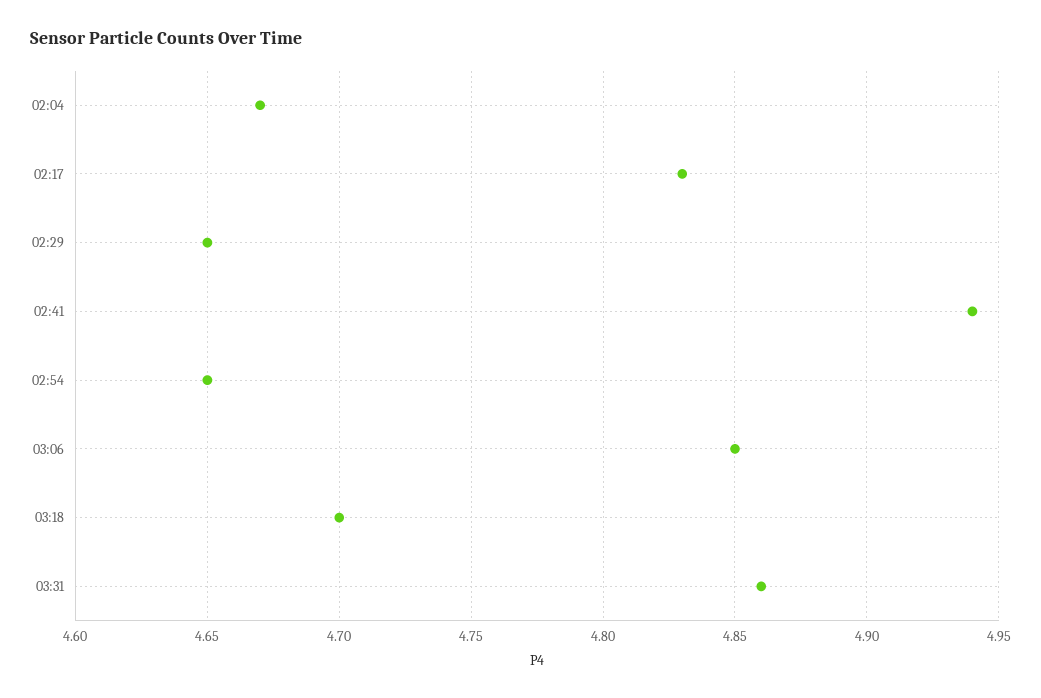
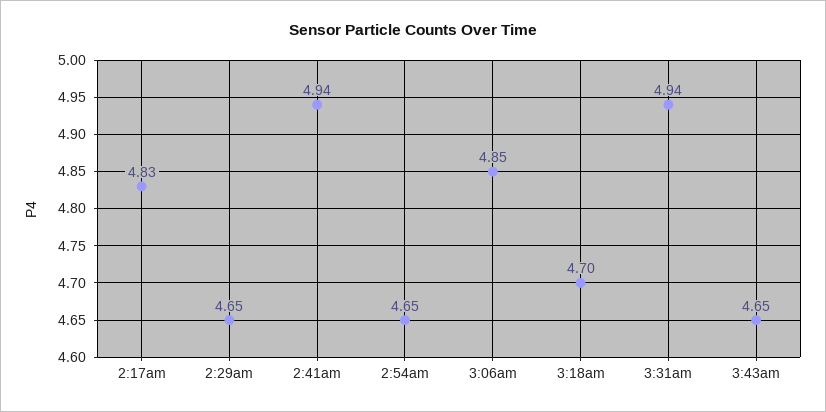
02:04: 4.67 -> none
03:31: 4.86 -> 4.94
3:43am: none -> 4.65

